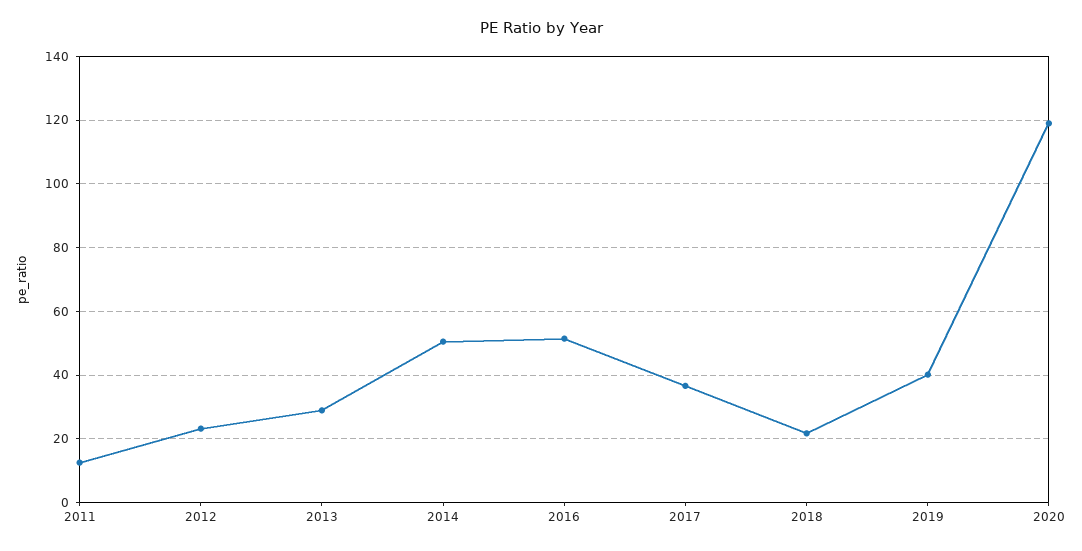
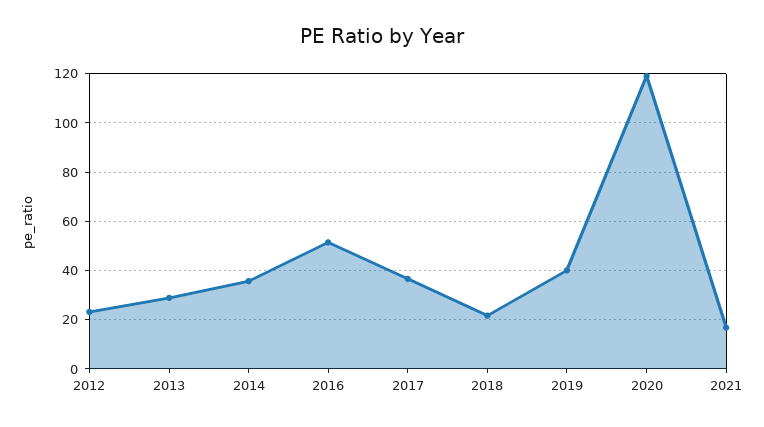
2011: 12 -> none
2014: 50 -> 35
2021: none -> 17.5

